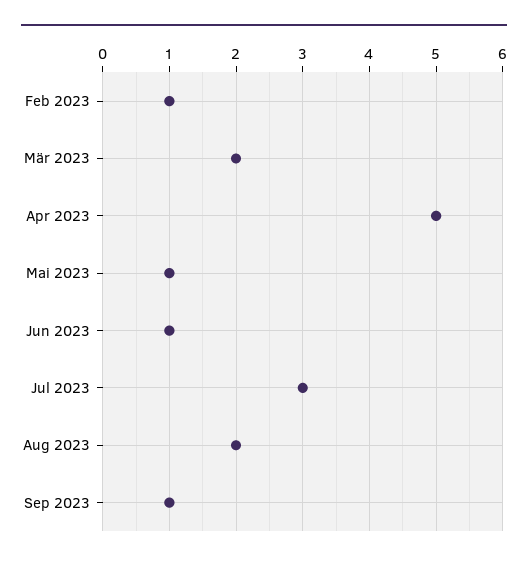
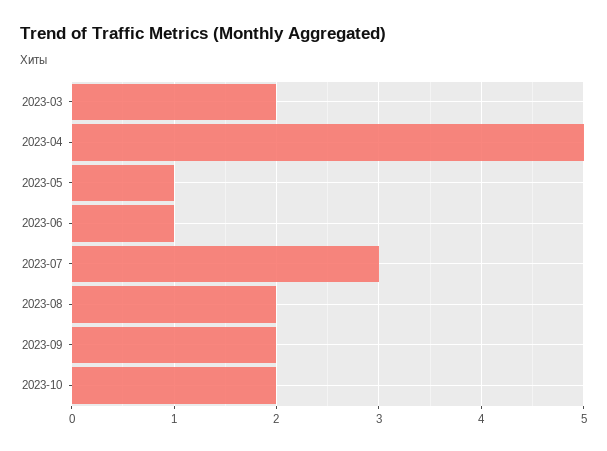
Feb 2023: 1 -> none
Sep 2023: 1 -> 2
2023-10: none -> 2

